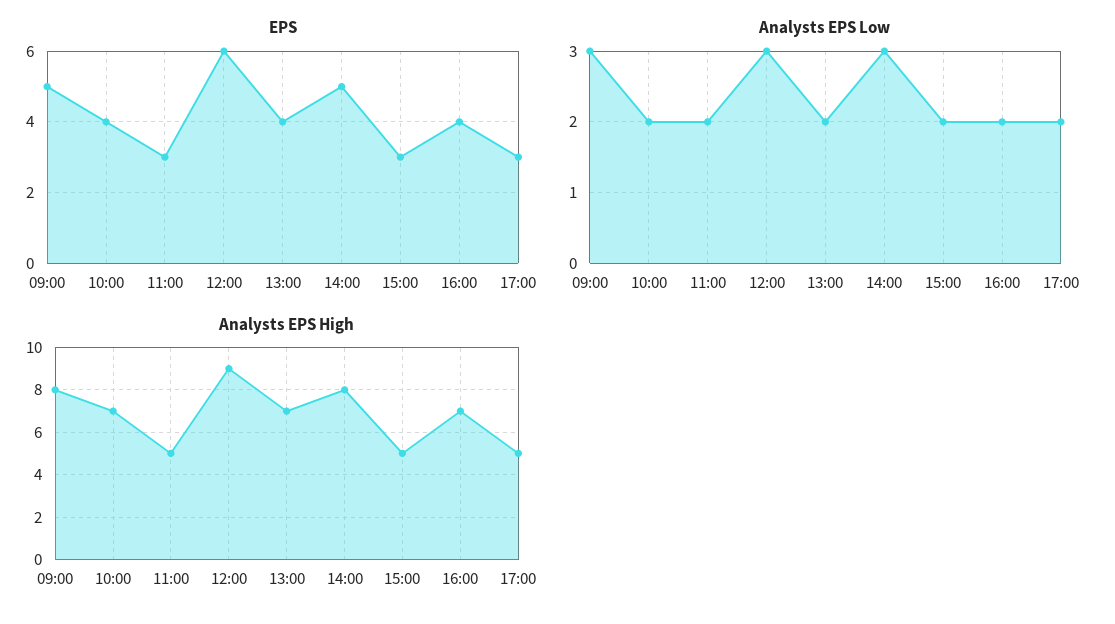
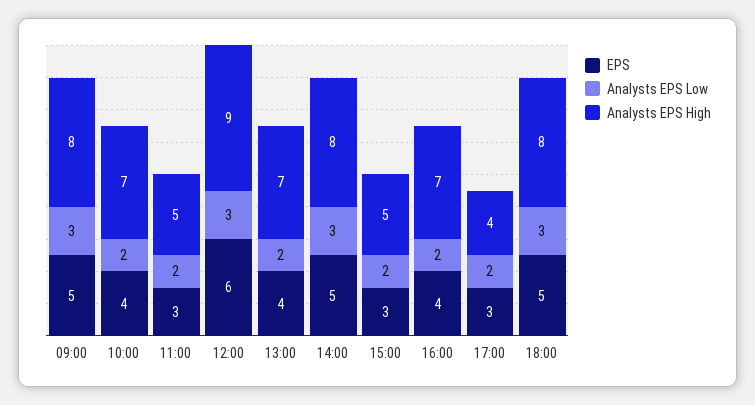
Analysts EPS High, 17:00: 5 -> 4
EPS, 18:00: none -> 5
Analysts EPS Low, 18:00: none -> 3
Analysts EPS High, 18:00: none -> 8

